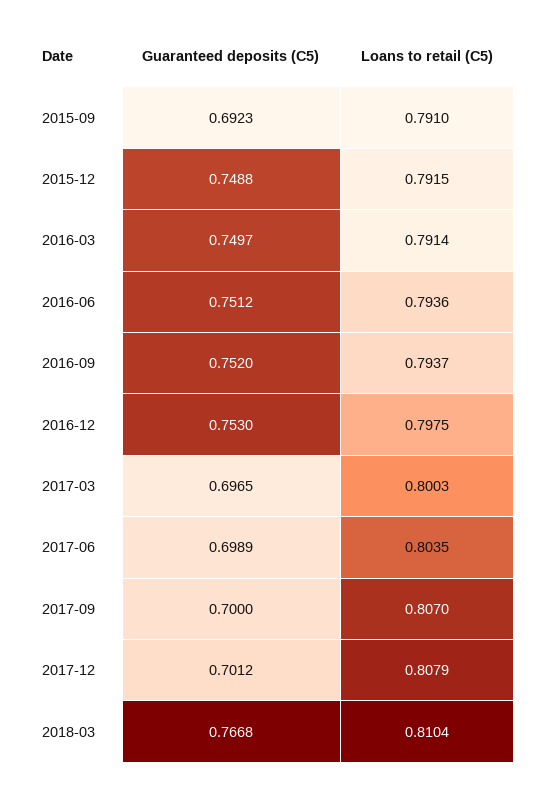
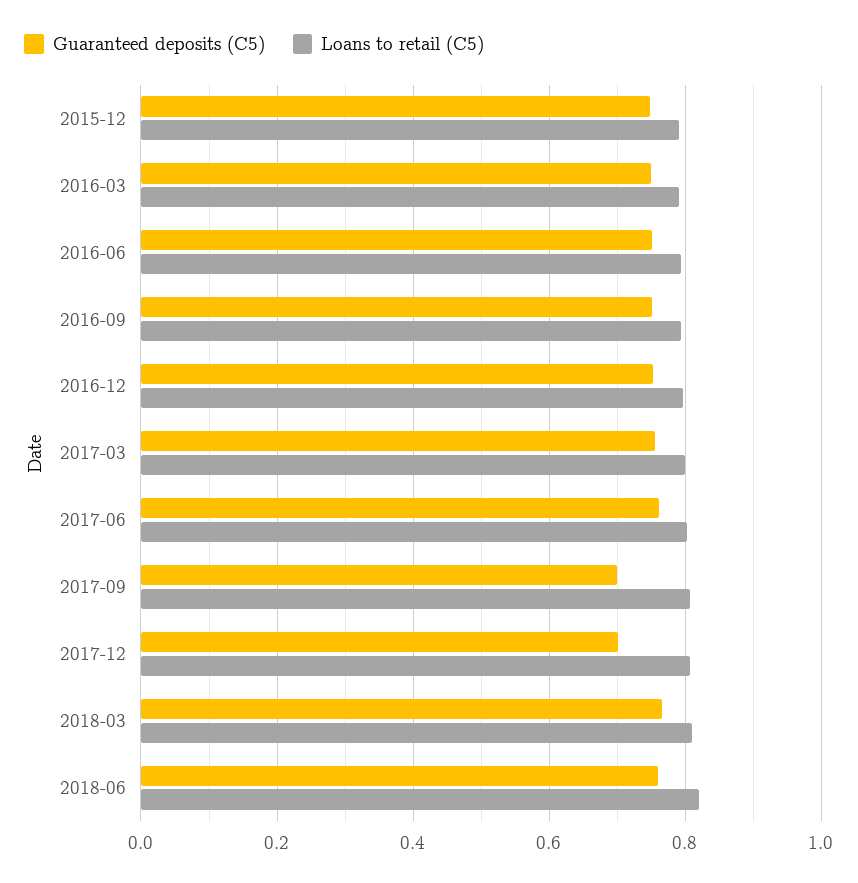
Guaranteed deposits (C5), 2015-09: 0.6923 -> none
Loans to retail (C5), 2015-09: 0.791 -> none
Guaranteed deposits (C5), 2017-03: 0.6965 -> 0.76
Guaranteed deposits (C5), 2017-06: 0.6989 -> 0.76
Guaranteed deposits (C5), 2018-06: none -> 0.76
Loans to retail (C5), 2018-06: none -> 0.82

